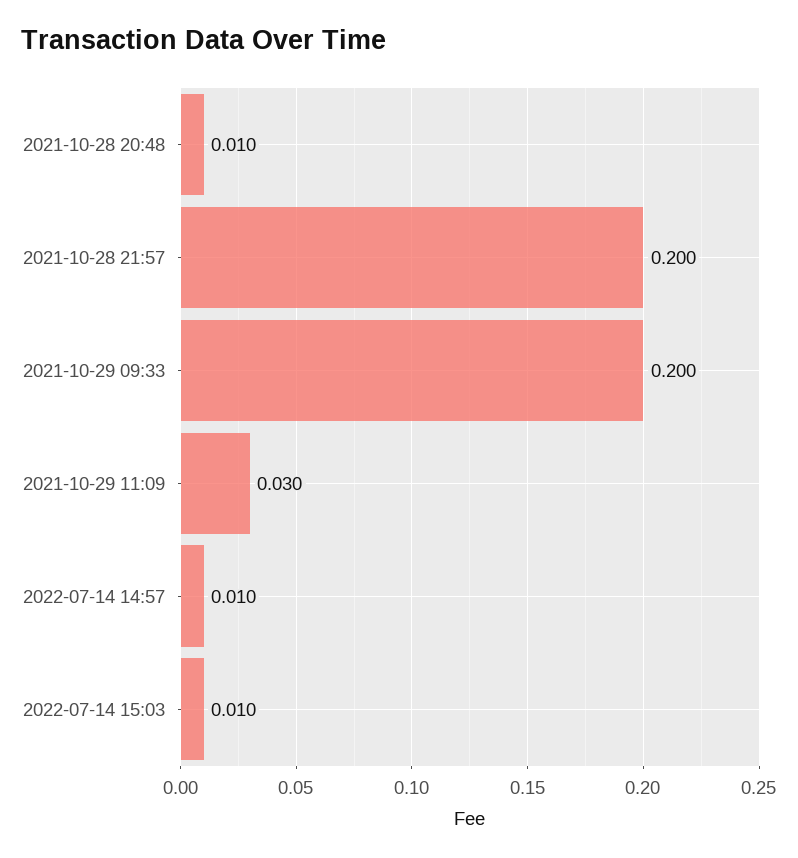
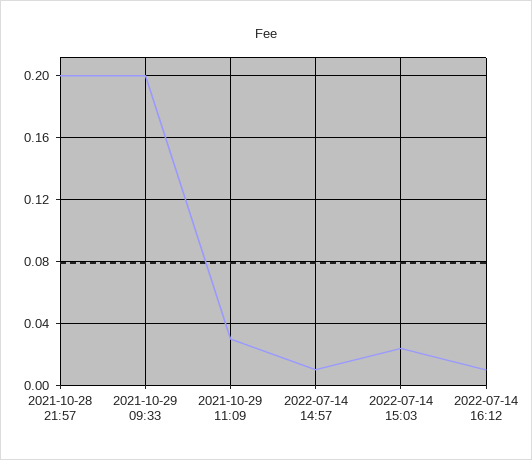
2021-10-28 20:48: 0.01 -> none
2022-07-14 15:03: 0.01 -> 0.025
2022-07-14 16:12: none -> 0.01

